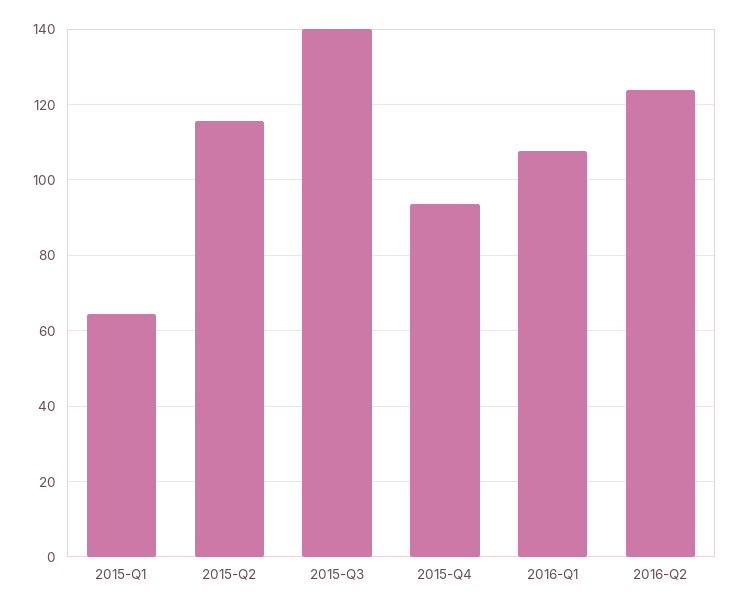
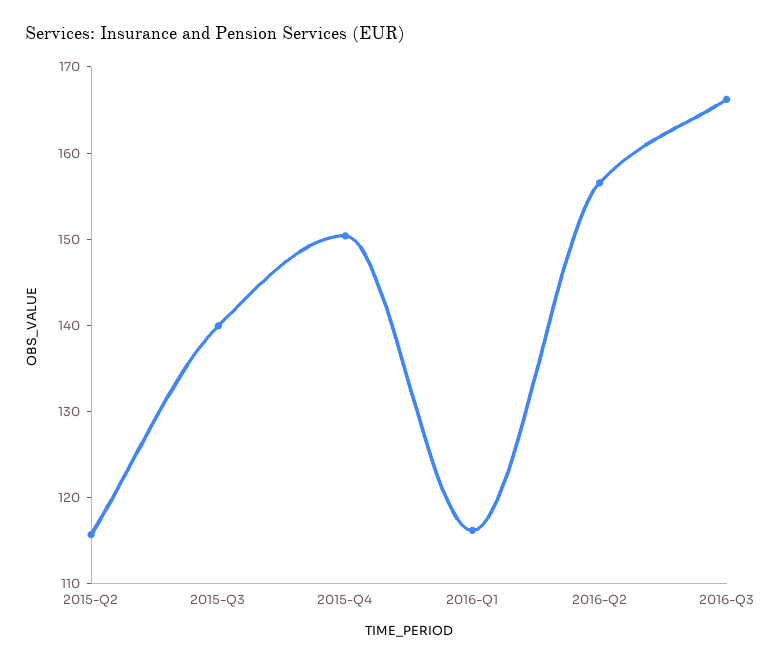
2015-Q1: 64 -> none
2015-Q4: 94 -> 150
2016-Q1: 108 -> 116
2016-Q2: 124 -> 156
2016-Q3: none -> 166

